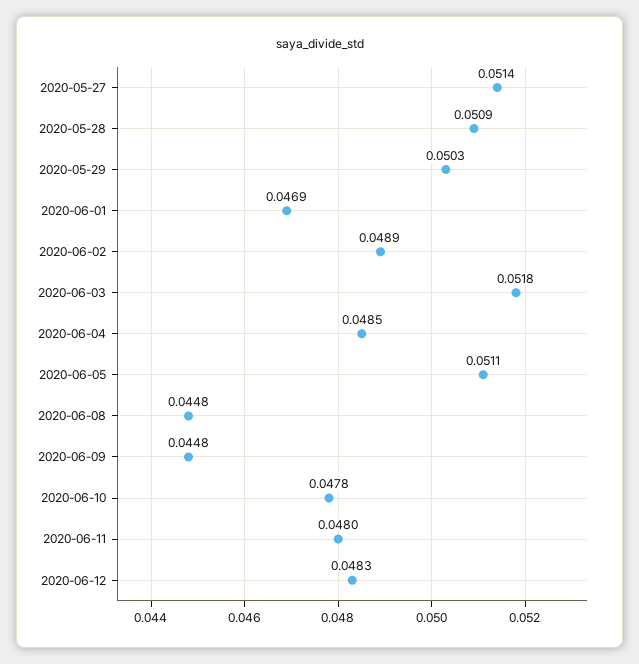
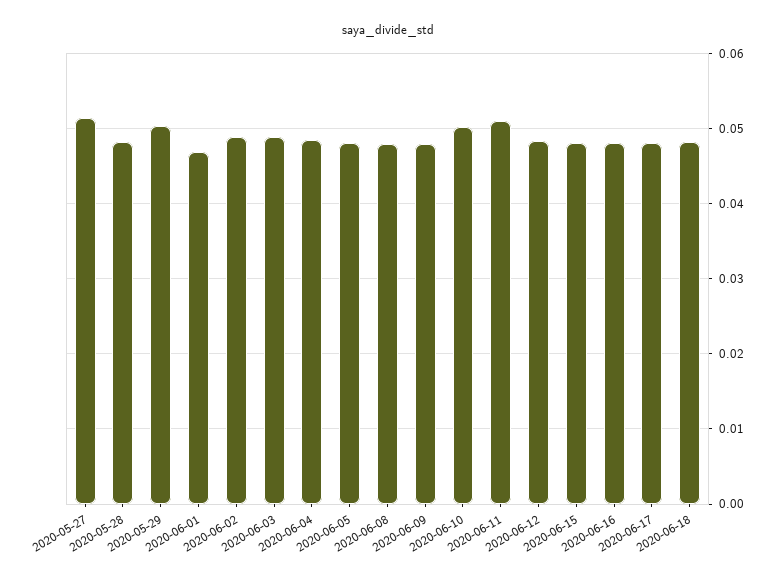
2020-05-28: 0.0509 -> 0.048
2020-06-03: 0.0518 -> 0.049
2020-06-05: 0.0511 -> 0.048
2020-06-08: 0.0448 -> 0.048
2020-06-09: 0.0448 -> 0.048
2020-06-10: 0.0478 -> 0.05
2020-06-11: 0.048 -> 0.051
2020-06-15: none -> 0.048
2020-06-16: none -> 0.048
2020-06-17: none -> 0.048
2020-06-18: none -> 0.048

